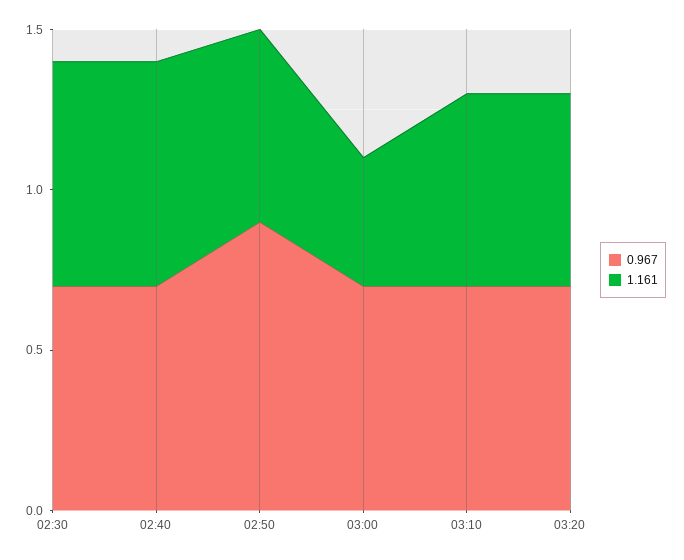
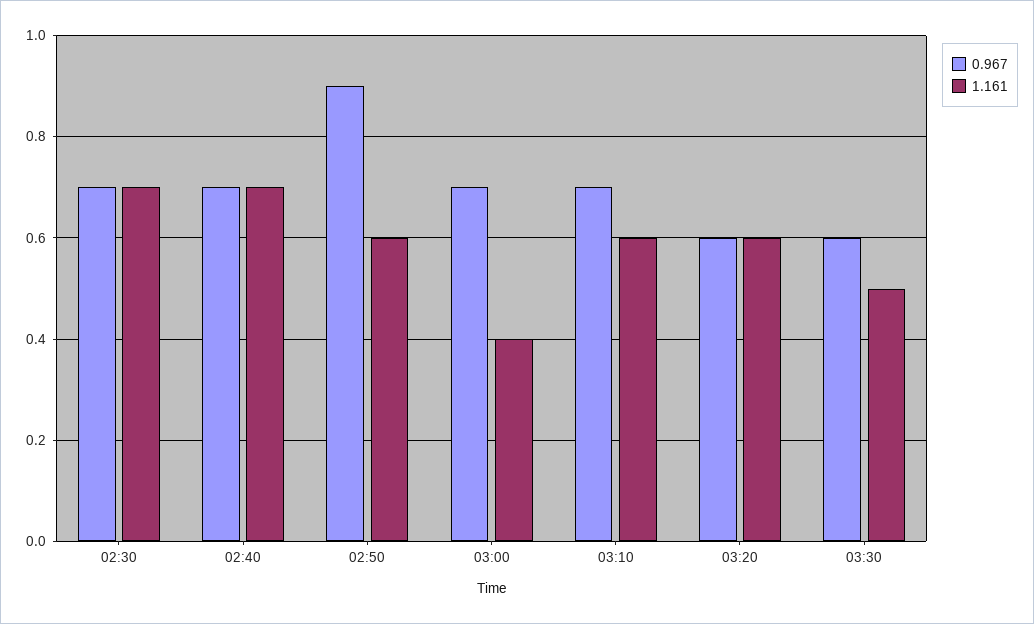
0.967, 03:20: 0.7 -> 0.6
0.967, 03:30: none -> 0.6
1.161, 03:30: none -> 0.5

